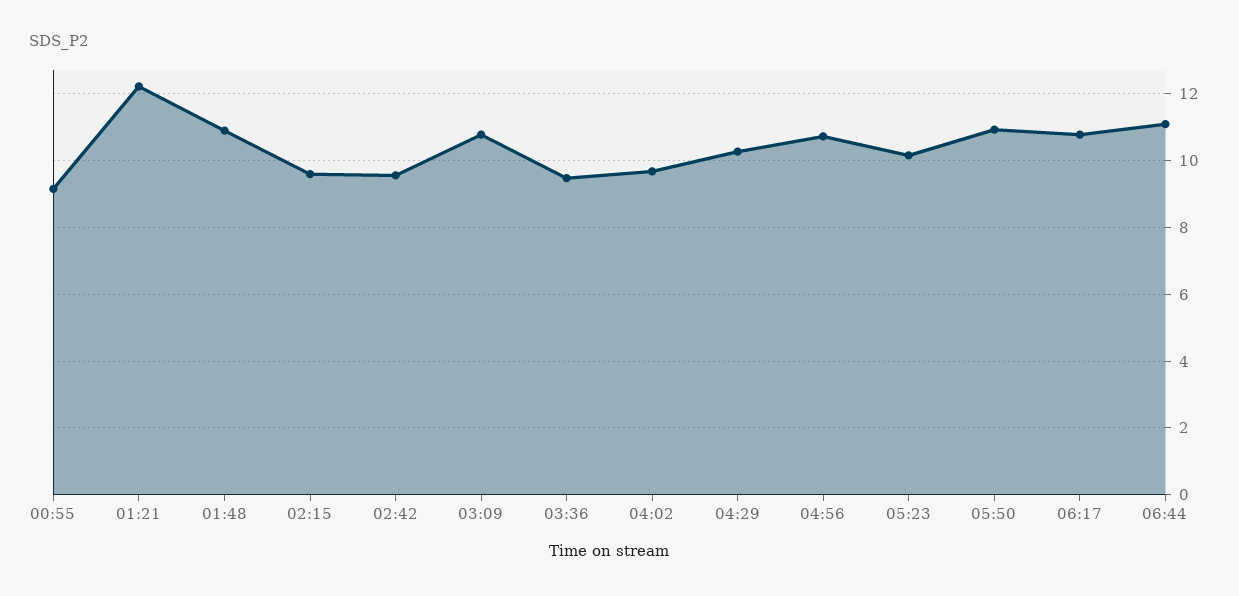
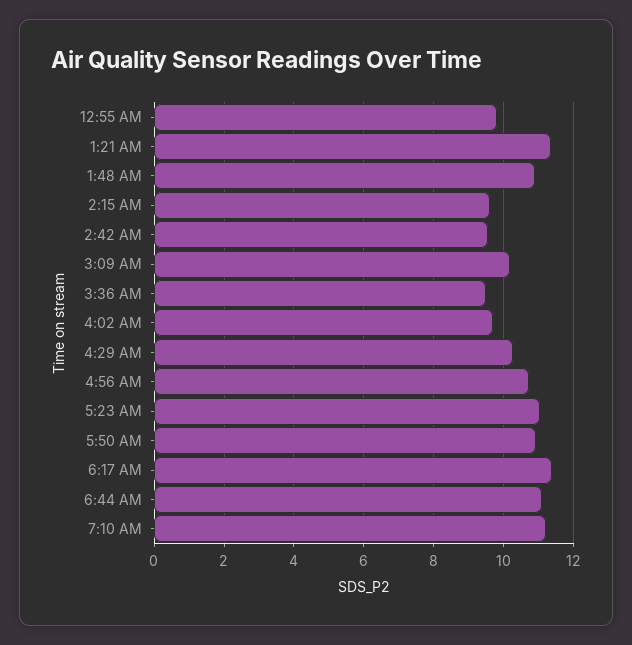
00:55: 9.2 -> 9.8
01:21: 12.2 -> 11.4
03:09: 10.8 -> 10.2
05:23: 10.2 -> 11
06:17: 10.8 -> 11.4
7:10 AM: none -> 11.2

